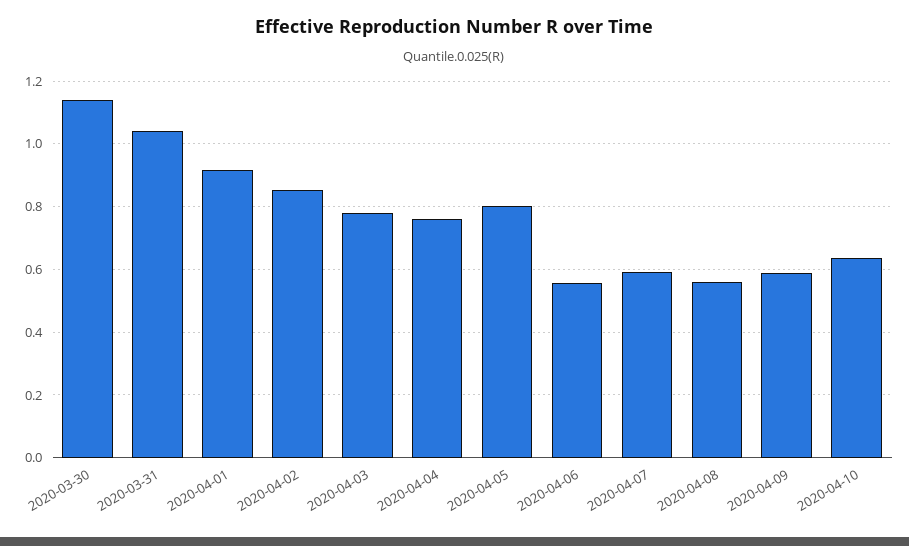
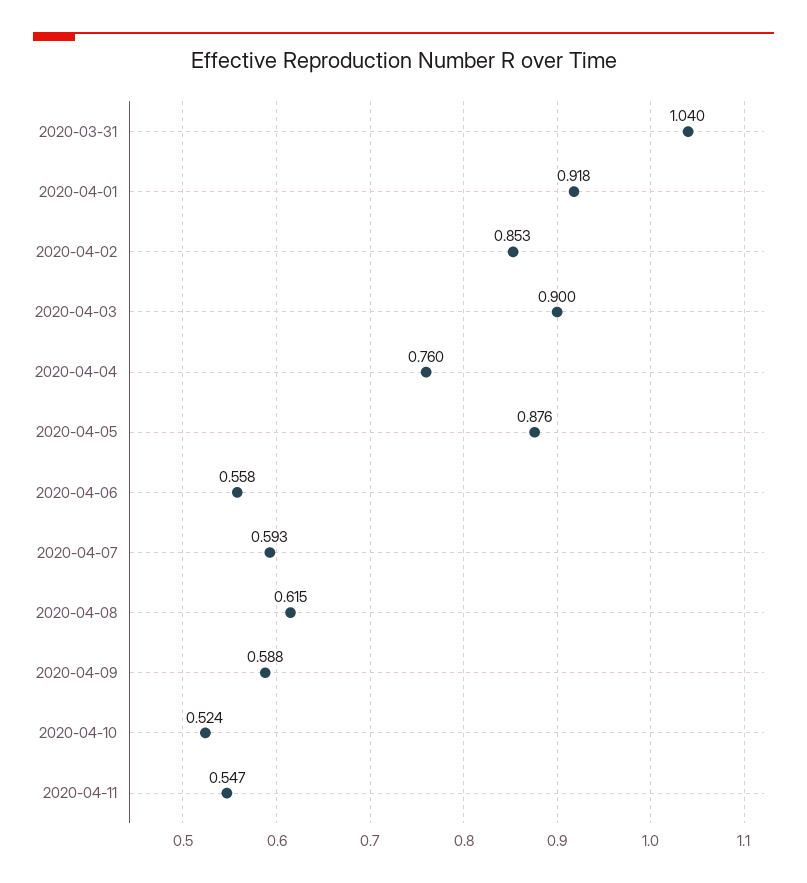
2020-03-30: 1.14 -> none
2020-04-03: 0.78 -> 0.9
2020-04-05: 0.8 -> 0.876
2020-04-08: 0.56 -> 0.615
2020-04-10: 0.64 -> 0.524
2020-04-11: none -> 0.547

